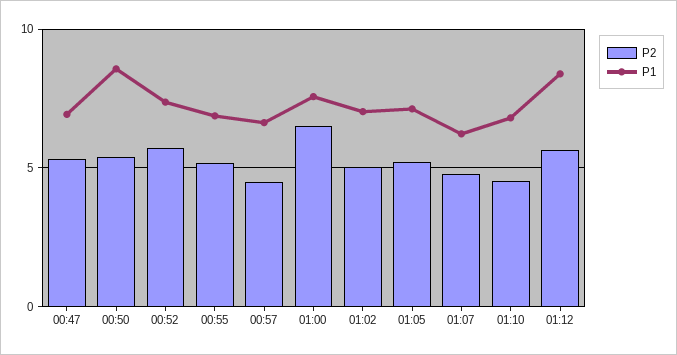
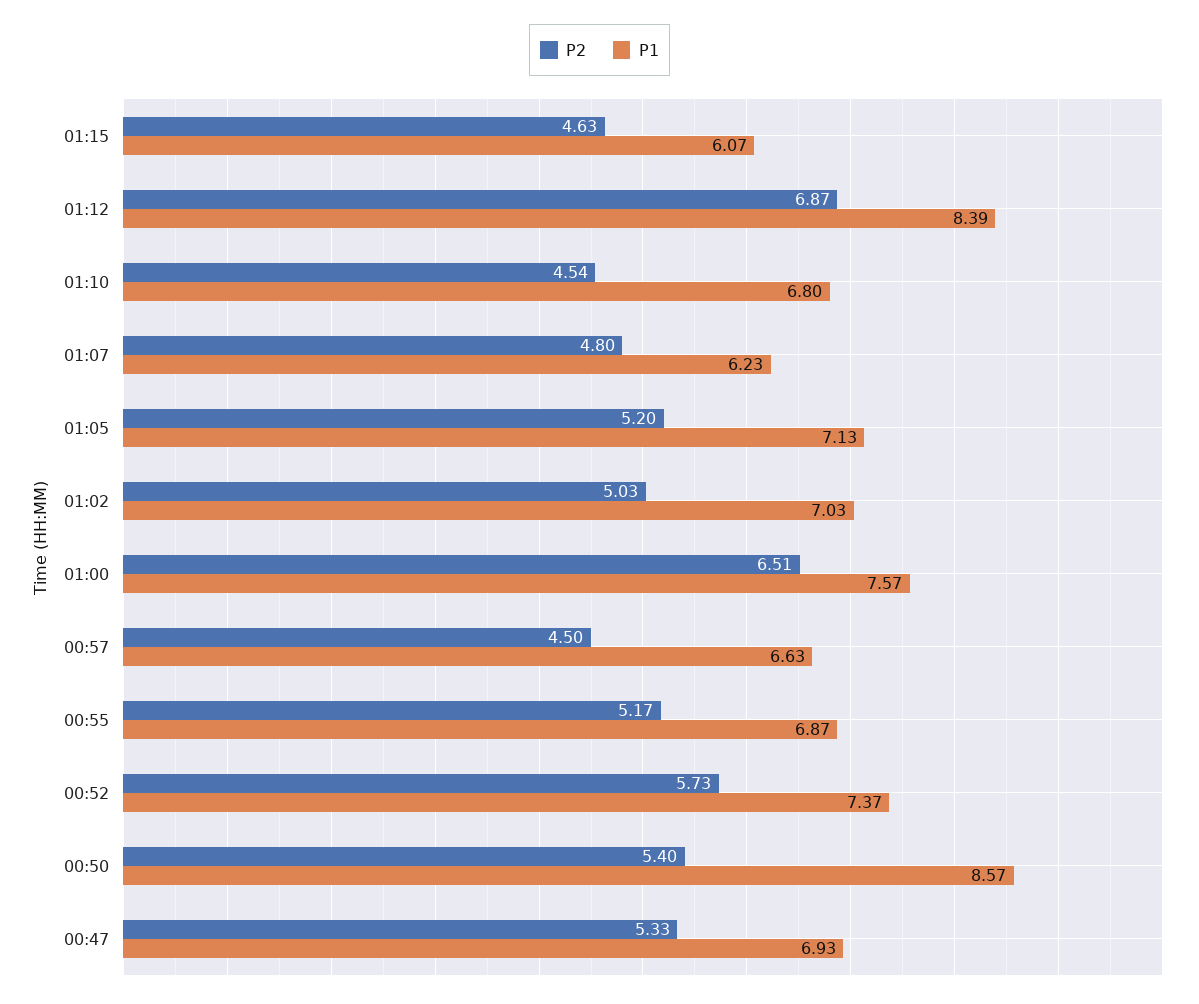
P2, 01:12: 5.5 -> 6.87
P2, 01:15: none -> 4.63
P1, 01:15: none -> 6.07

